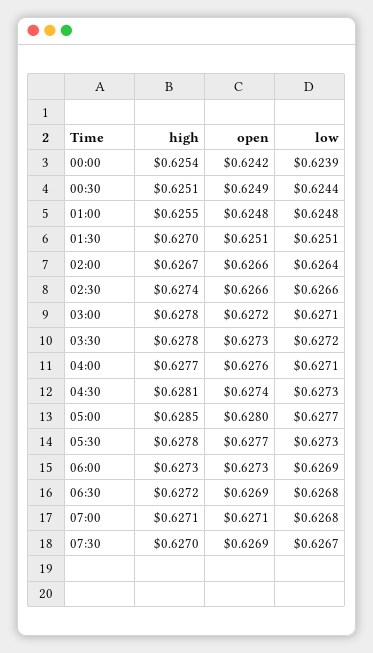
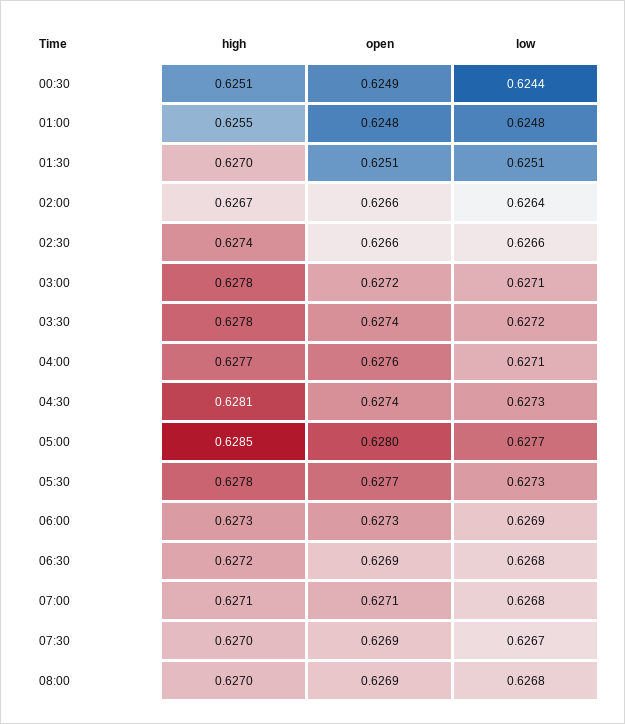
high, 00:00: 0.6254 -> none
open, 00:00: 0.6242 -> none
low, 00:00: 0.6239 -> none
open, 03:30: 0.6273 -> 0.6274
high, 08:00: none -> 0.627
open, 08:00: none -> 0.6269
low, 08:00: none -> 0.6268

